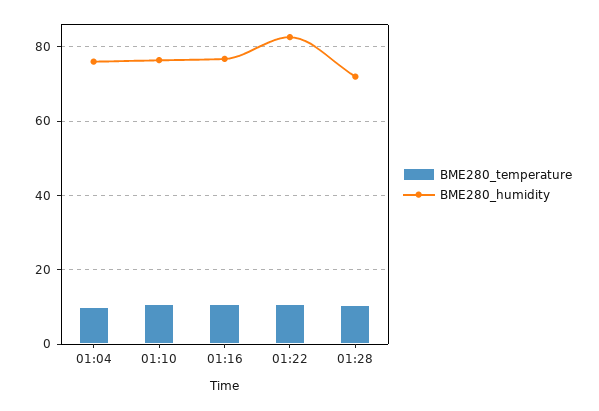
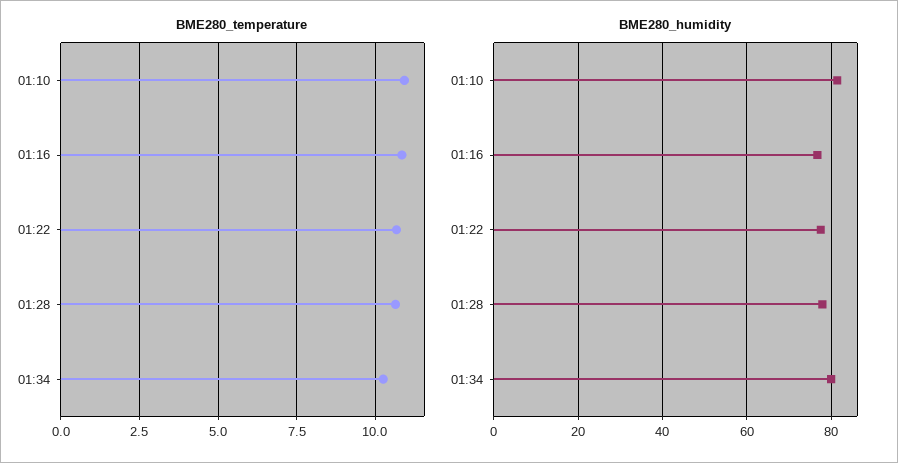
BME280_temperature, 01:04: 10 -> none
BME280_humidity, 01:04: 76 -> none
BME280_humidity, 01:10: 76 -> 82
BME280_humidity, 01:22: 82 -> 78
BME280_humidity, 01:28: 72 -> 78
BME280_temperature, 01:34: none -> 10.25
BME280_humidity, 01:34: none -> 80

